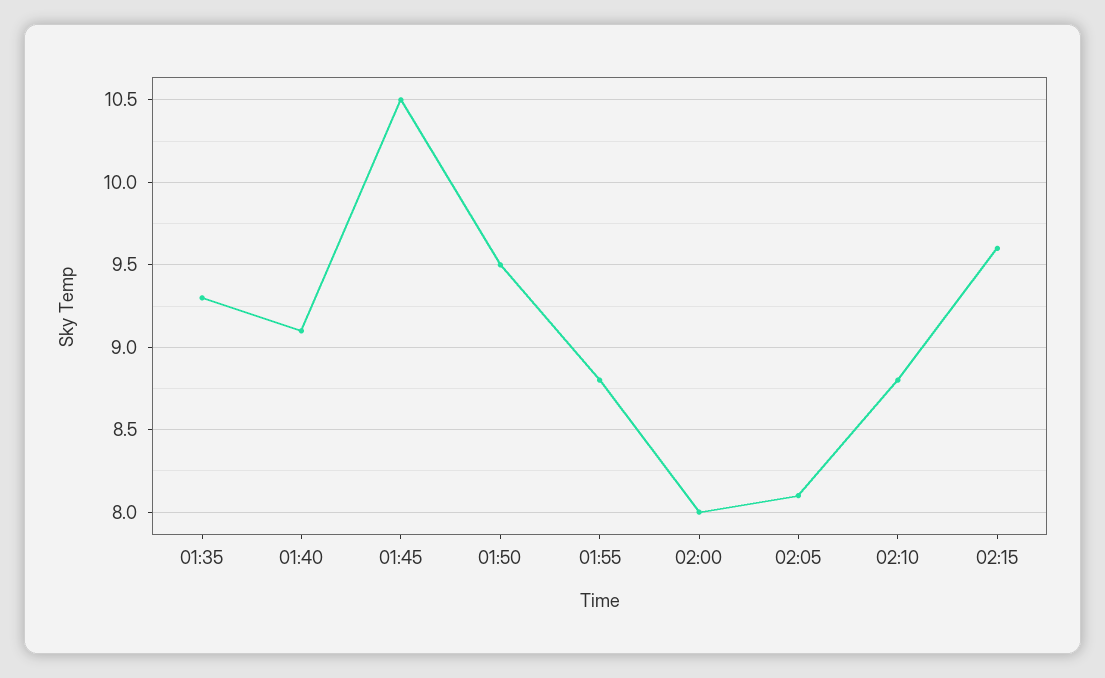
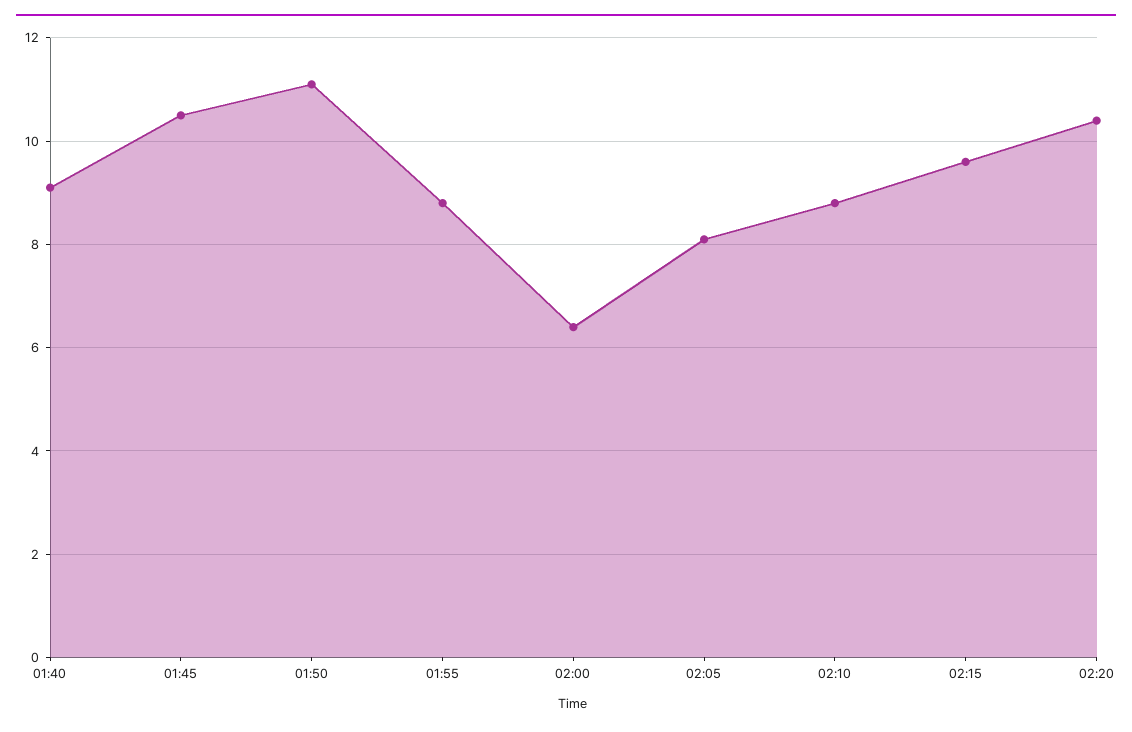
01:35: 9.3 -> none
01:50: 9.5 -> 11
02:00: 8 -> 6.5
02:20: none -> 10.5

